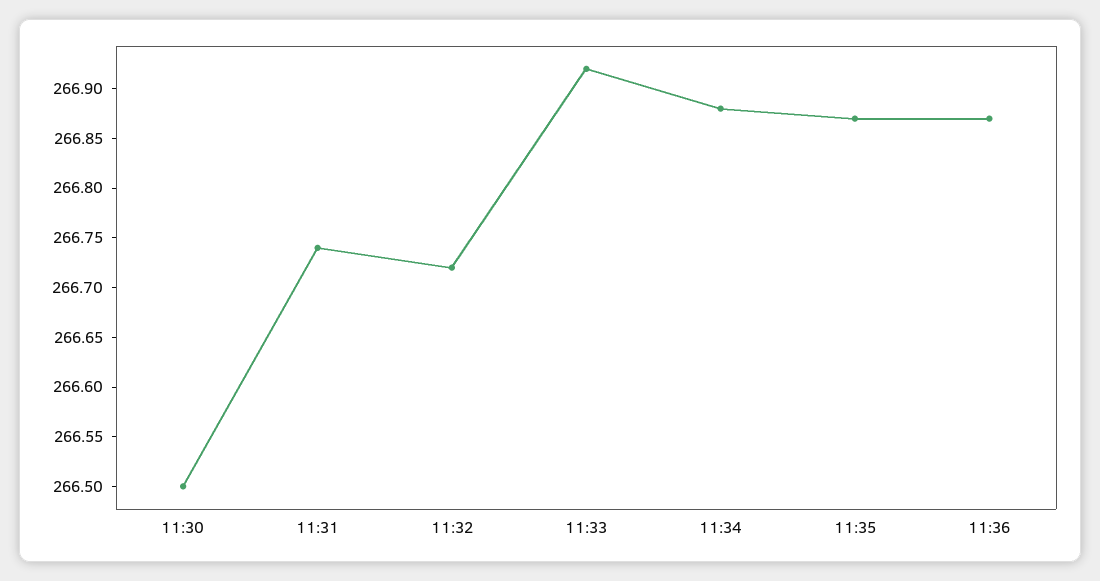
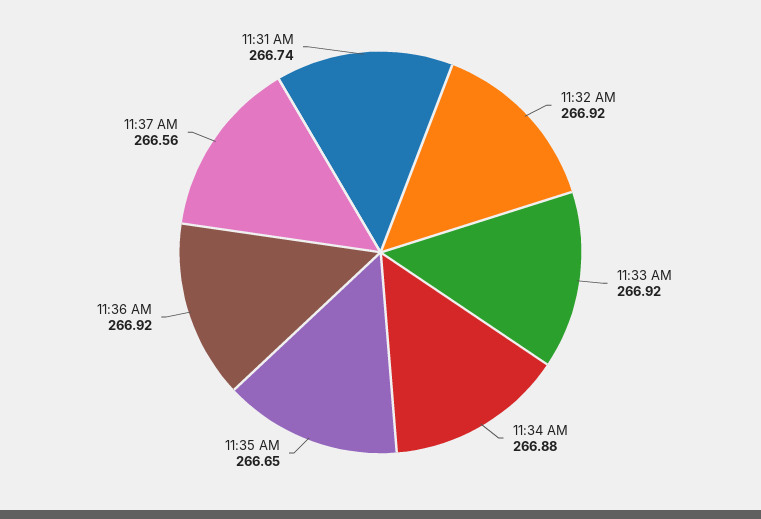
11:30: 266.5 -> none
11:32: 266.72 -> 266.92
11:35: 266.87 -> 266.65
11:36: 266.87 -> 266.92
11:37 AM: none -> 266.56

